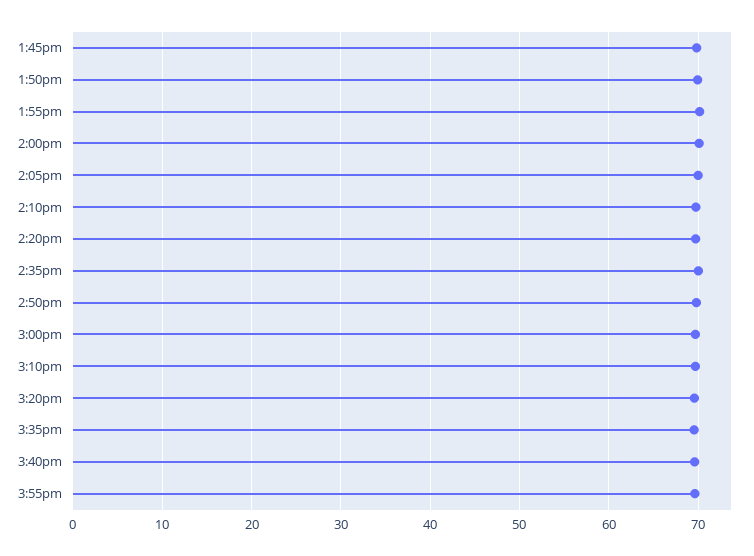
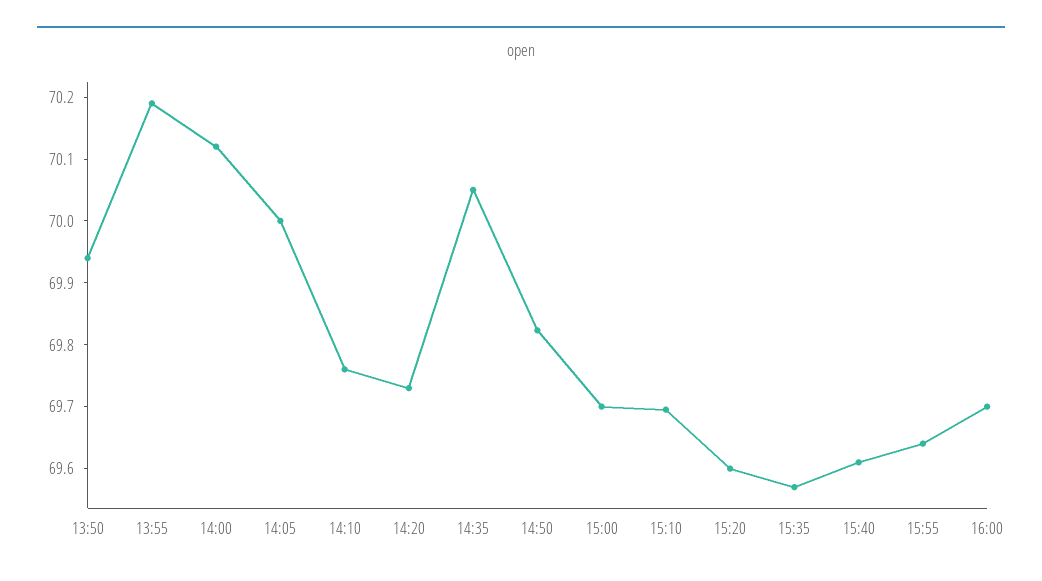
1:45pm: 70 -> none
16:00: none -> 69.7

